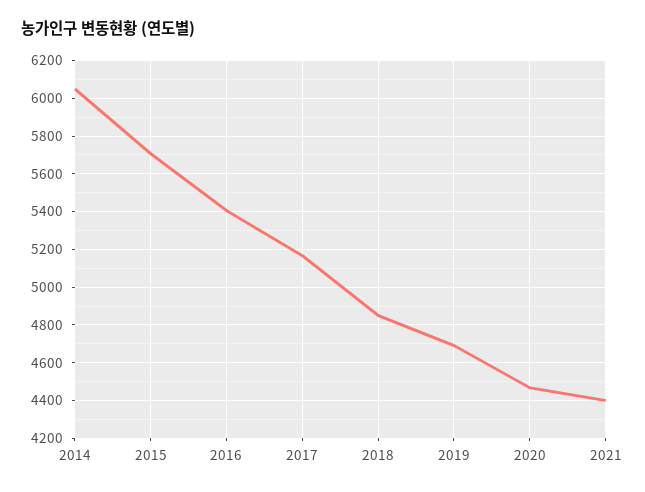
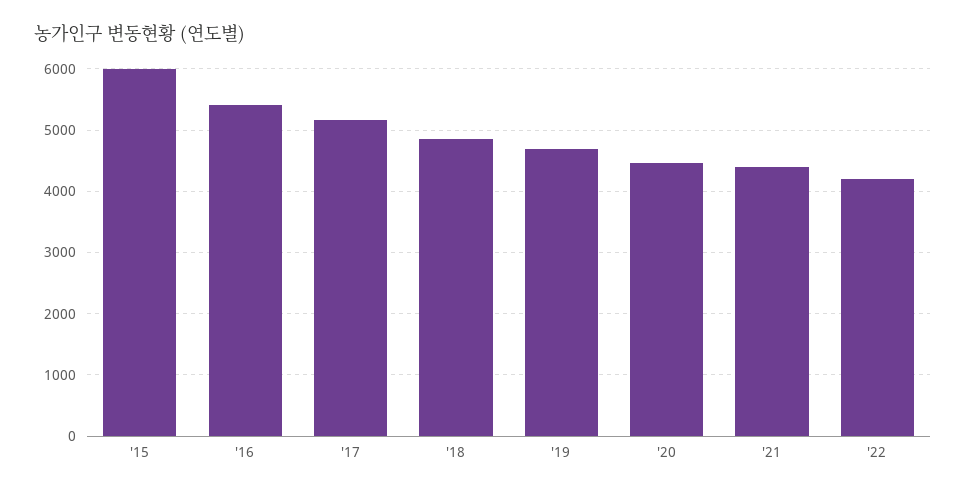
2014: 6050 -> none
2015: 5700 -> 6000
'22: none -> 4200

